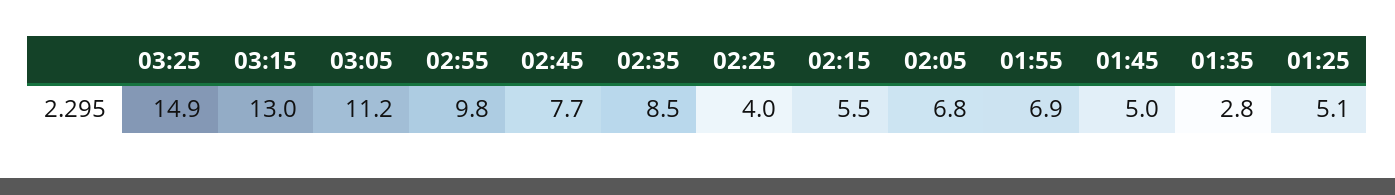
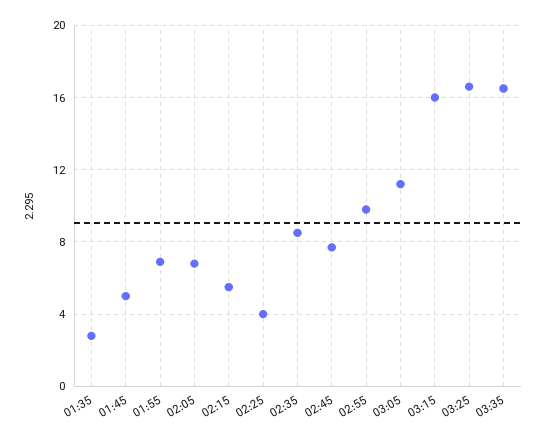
03:25: 14.9 -> 16.5
03:15: 13 -> 16
01:25: 5.1 -> none
03:35: none -> 16.5

